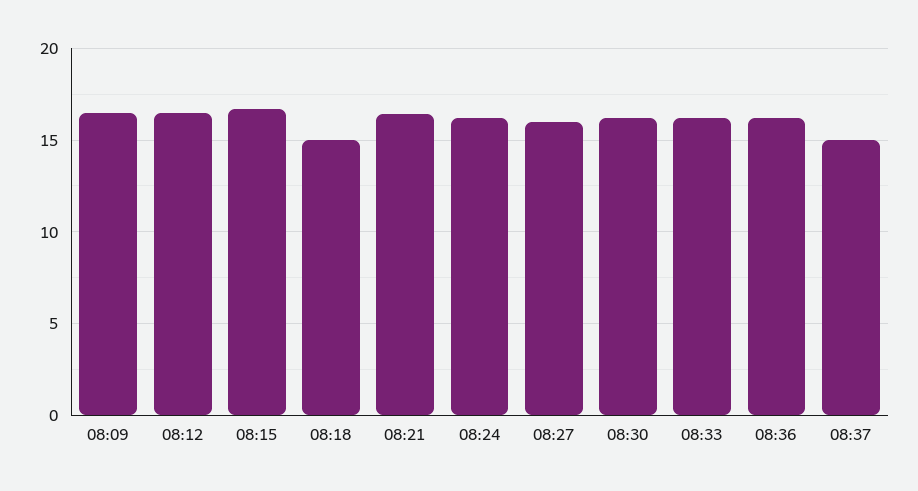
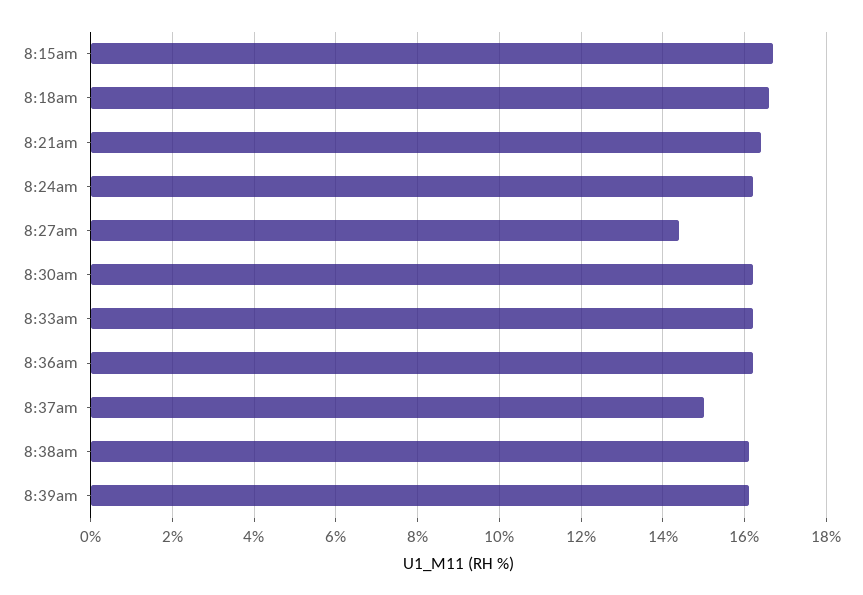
08:09: 16.5 -> none
08:12: 16.5 -> none
08:18: 15 -> 16.5
08:27: 16 -> 14.5
8:38am: none -> 16
8:39am: none -> 16

